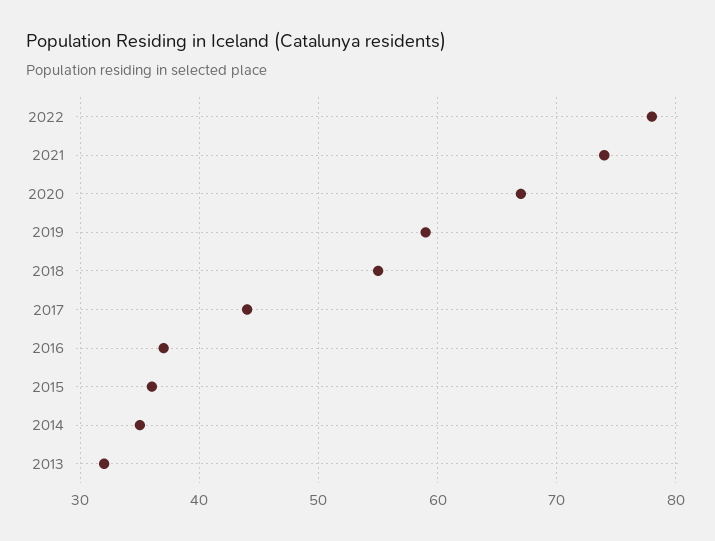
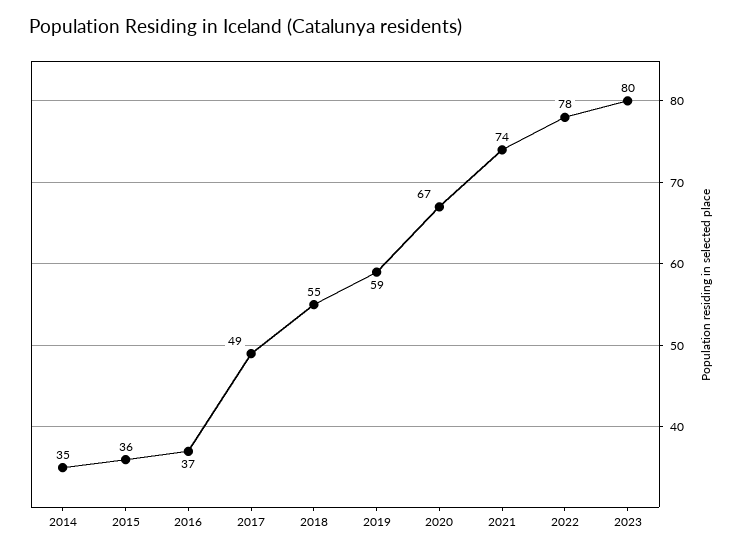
2017: 44 -> 49
2013: 32 -> none
2023: none -> 80

